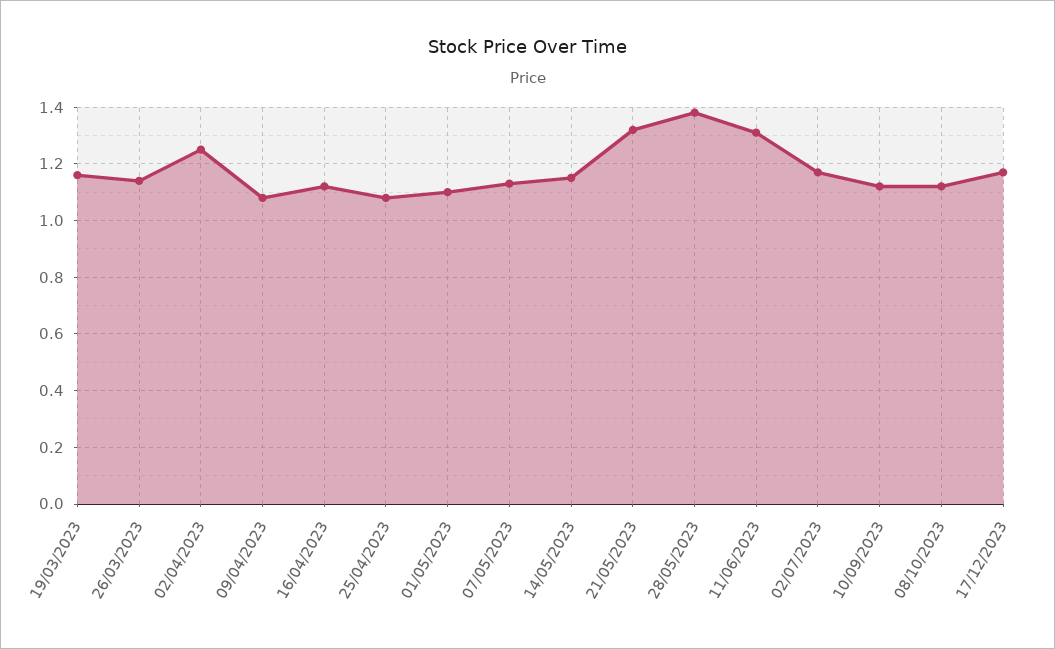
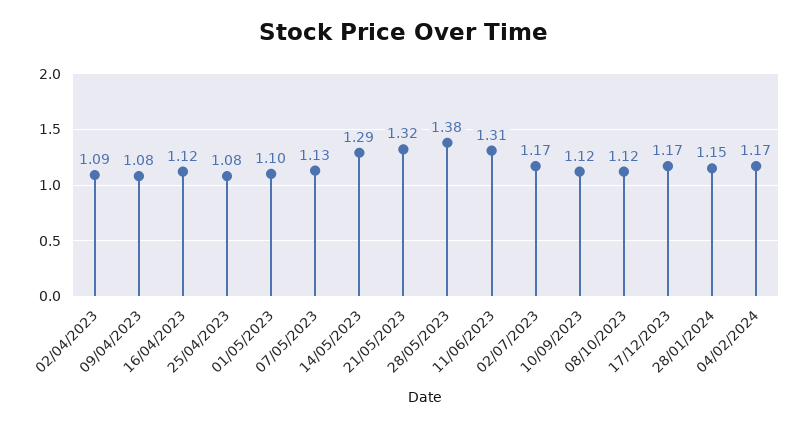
19/03/2023: 1.15 -> none
26/03/2023: 1.15 -> none
02/04/2023: 1.25 -> 1.09
14/05/2023: 1.15 -> 1.29
28/01/2024: none -> 1.15
04/02/2024: none -> 1.17

